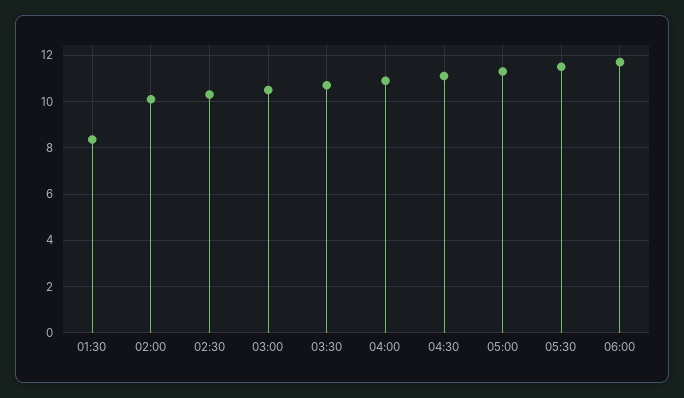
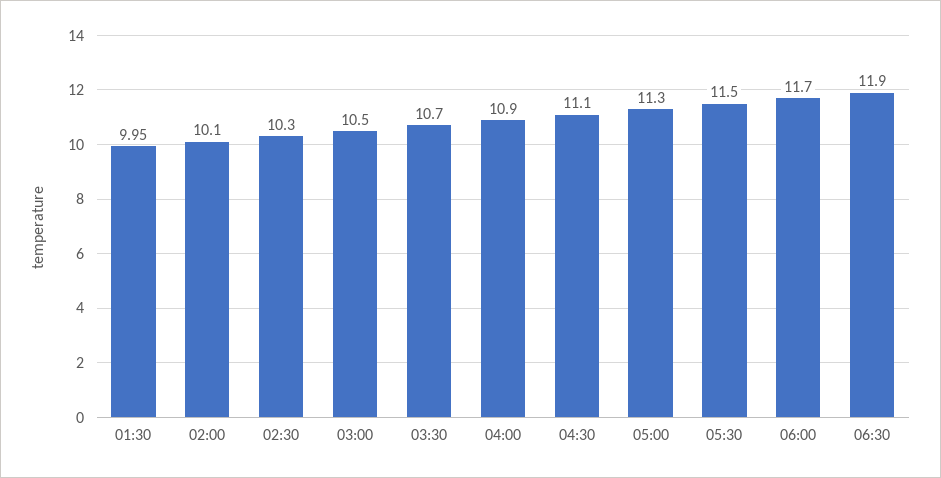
01:30: 8.5 -> 9.95
06:30: none -> 11.9

